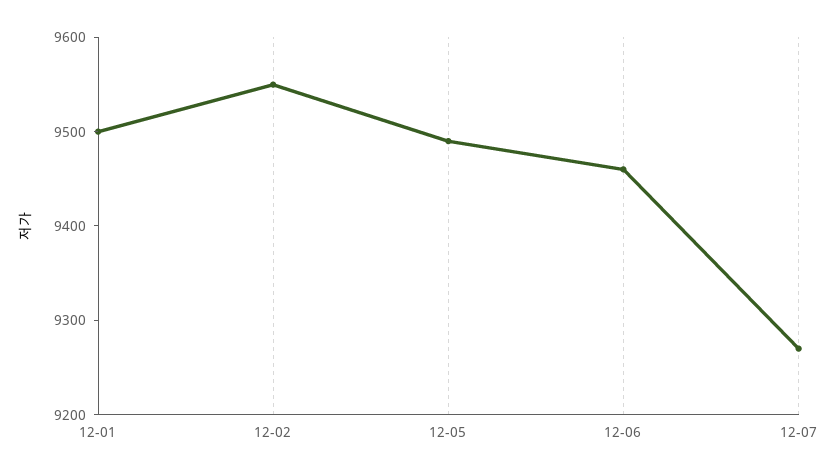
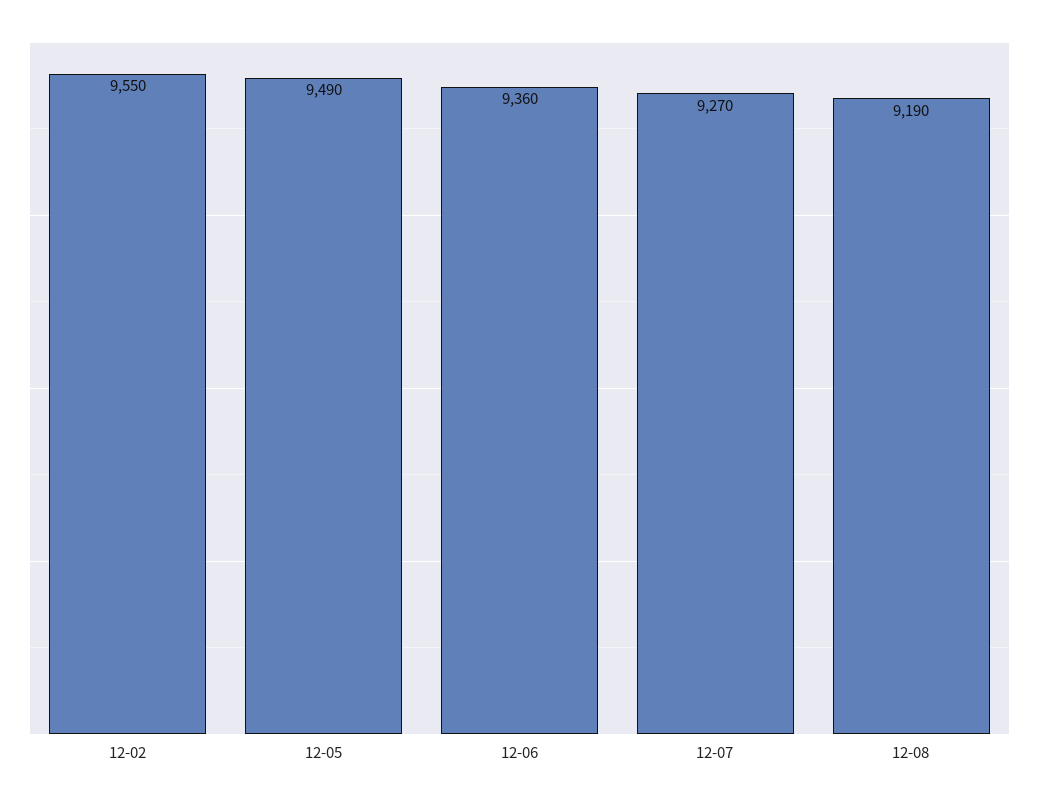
12-01: 9500 -> none
12-06: 9460 -> 9360
12-08: none -> 9190

